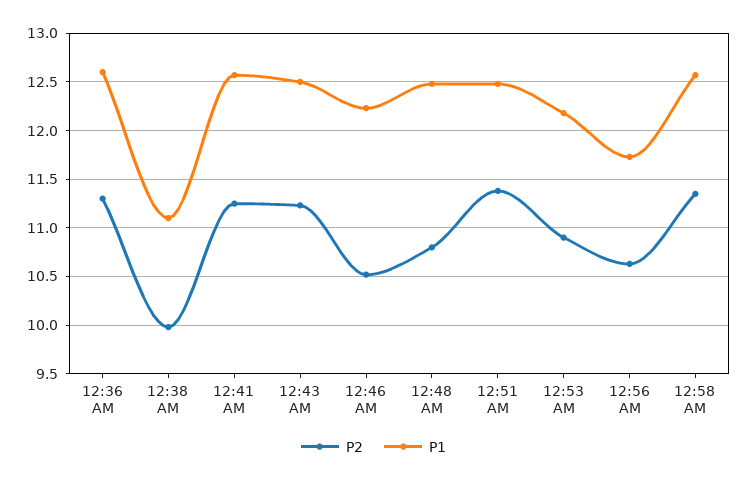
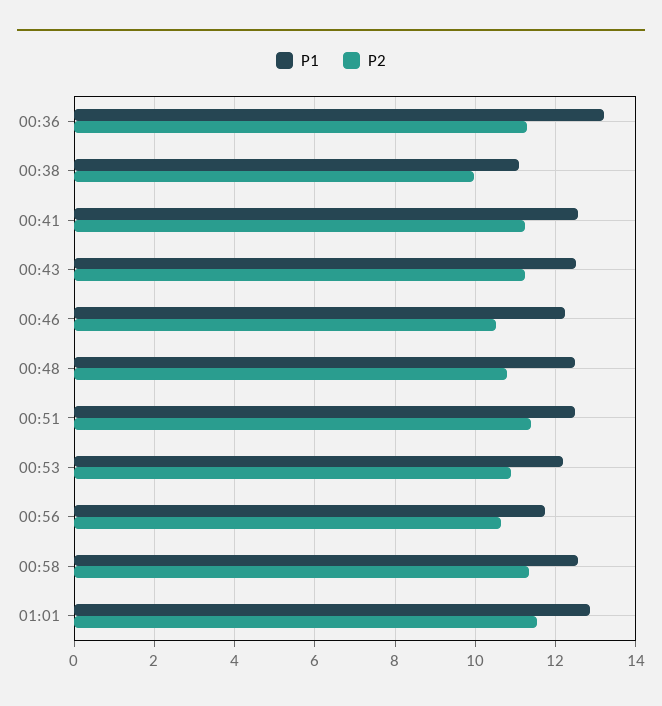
P1, 12:36 AM: 12.6 -> 13.2
P1, 01:01: none -> 12.8
P2, 01:01: none -> 11.6

